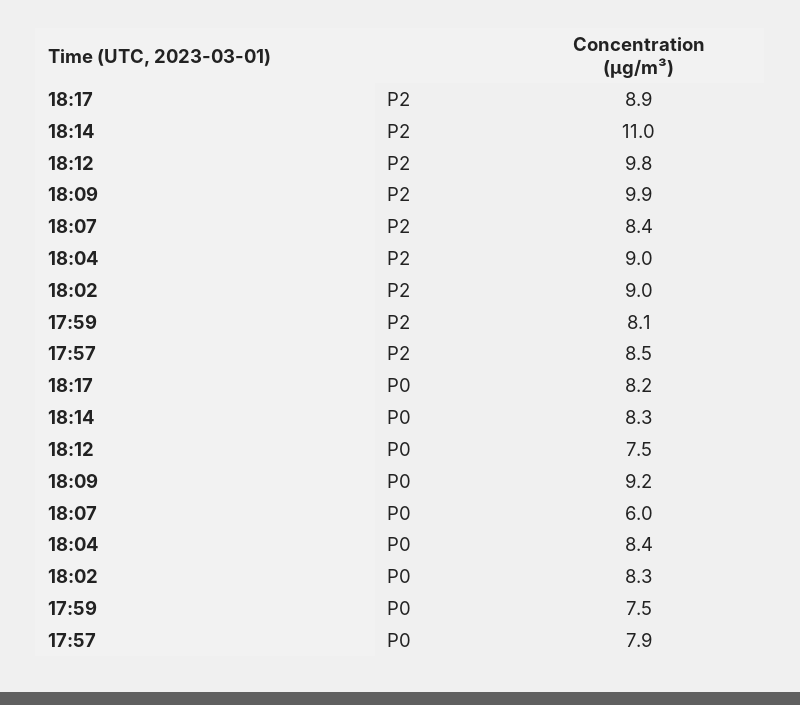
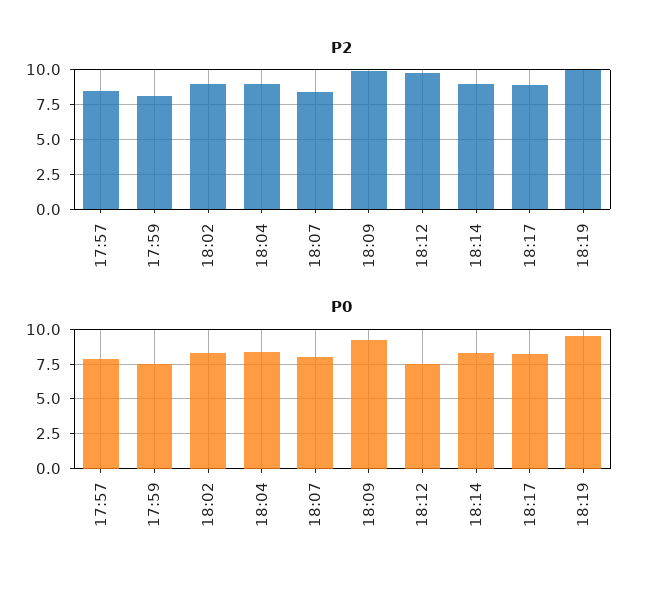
P2, 18:14: 11 -> 9
P0, 18:07: 6 -> 8
P2, 18:19: none -> 10
P0, 18:19: none -> 9.5

